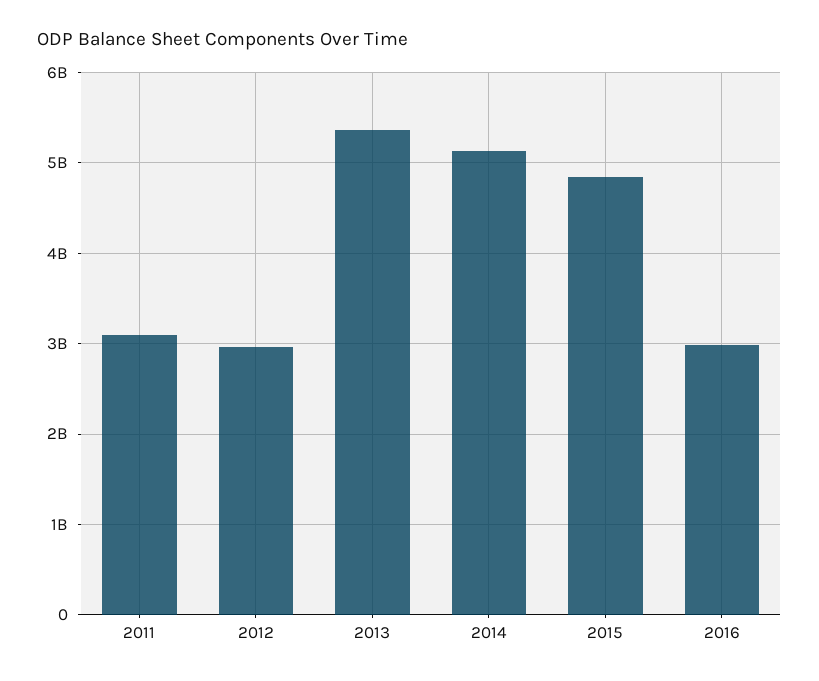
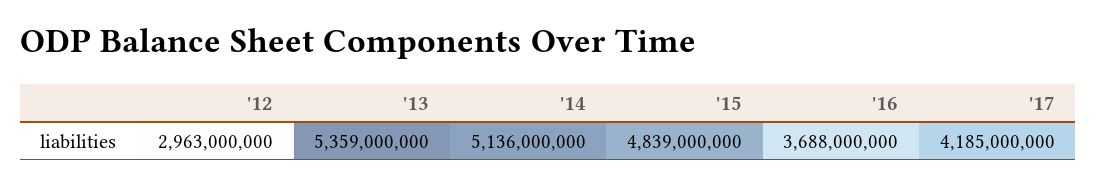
2011: 3100000000 -> none
2016: 3000000000 -> 3688000000
'17: none -> 4185000000

